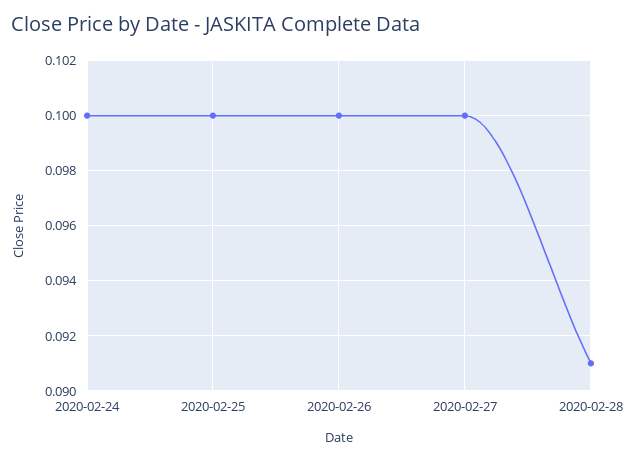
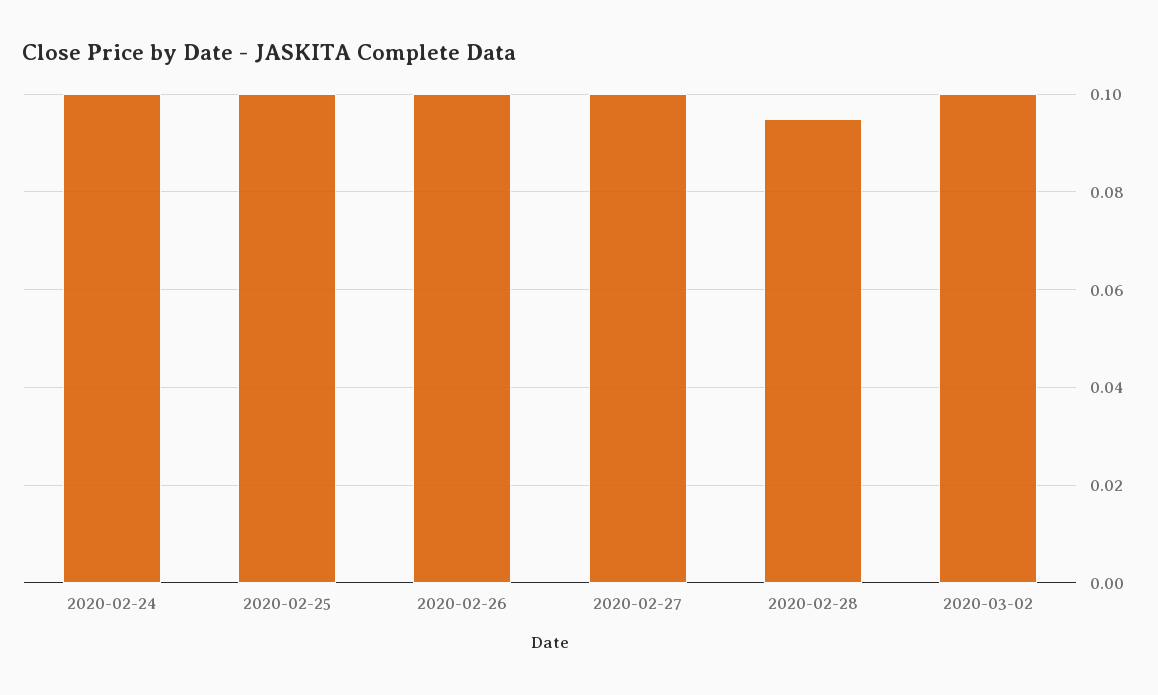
2020-02-28: 0.091 -> 0.095
2020-03-02: none -> 0.1

